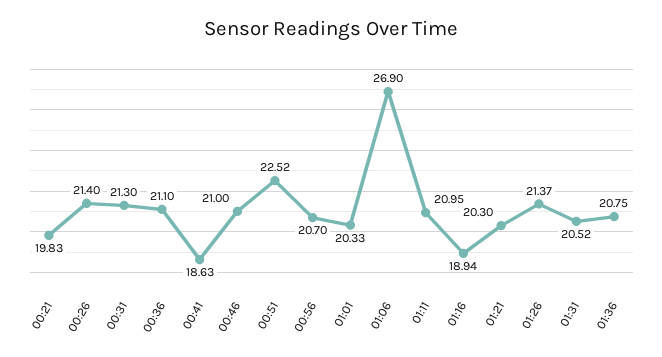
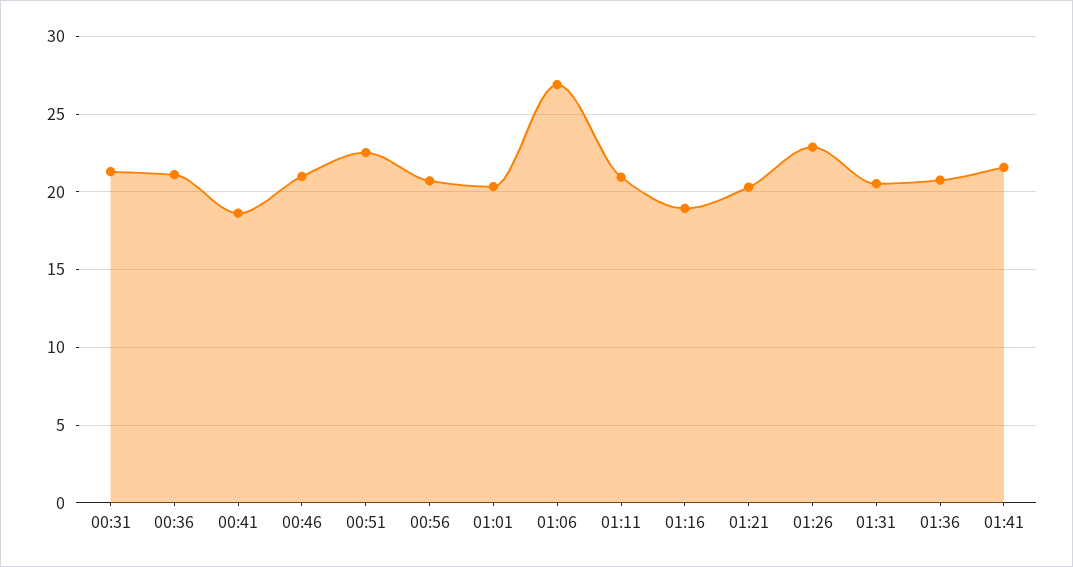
00:21: 19.83 -> none
00:26: 21.4 -> none
01:26: 21.37 -> 23
01:41: none -> 21.5

